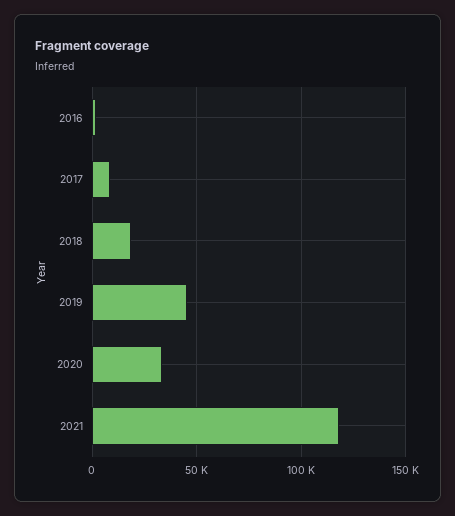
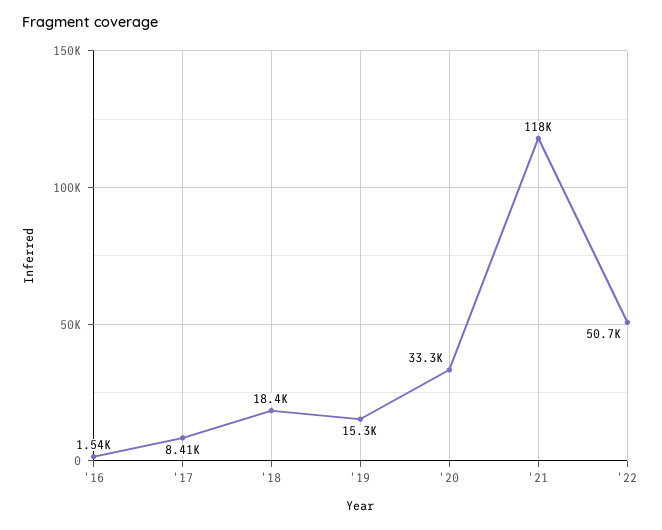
2019: 45000 -> 15300
'22: none -> 50700

